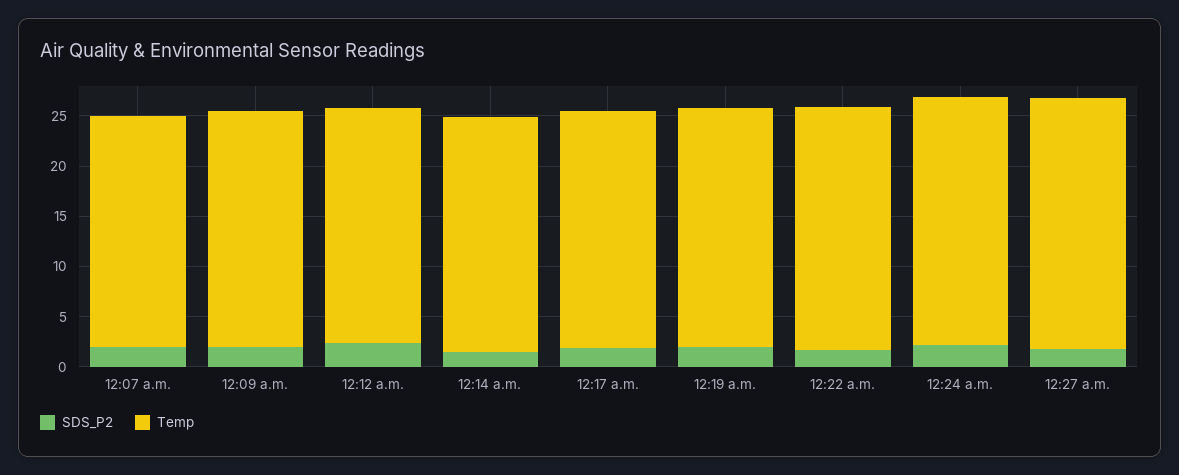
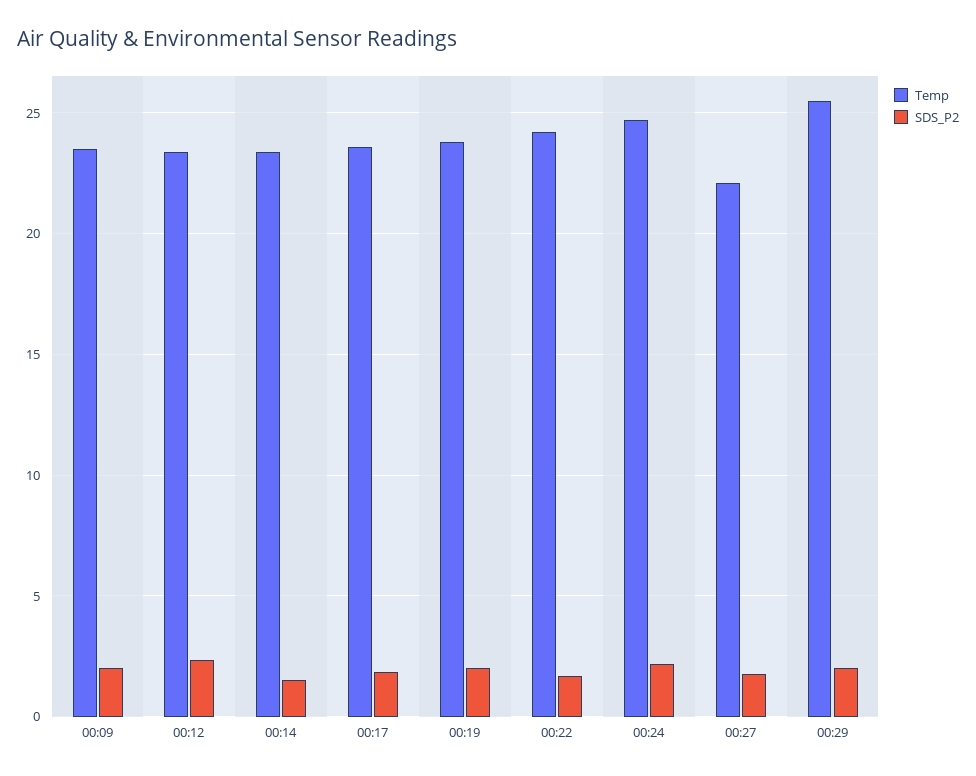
SDS_P2, 12:07 a.m.: 2 -> none
Temp, 12:07 a.m.: 23 -> none
Temp, 12:27 a.m.: 25 -> 22
Temp, 00:29: none -> 25.5
SDS_P2, 00:29: none -> 2

